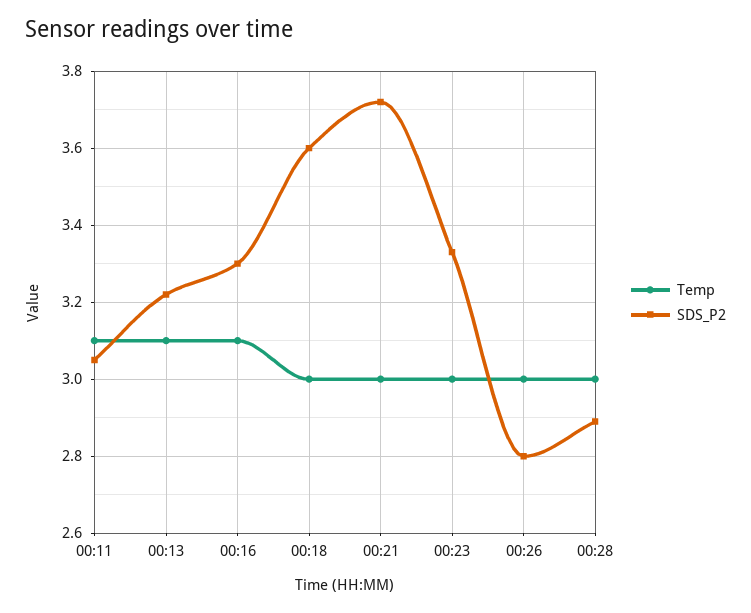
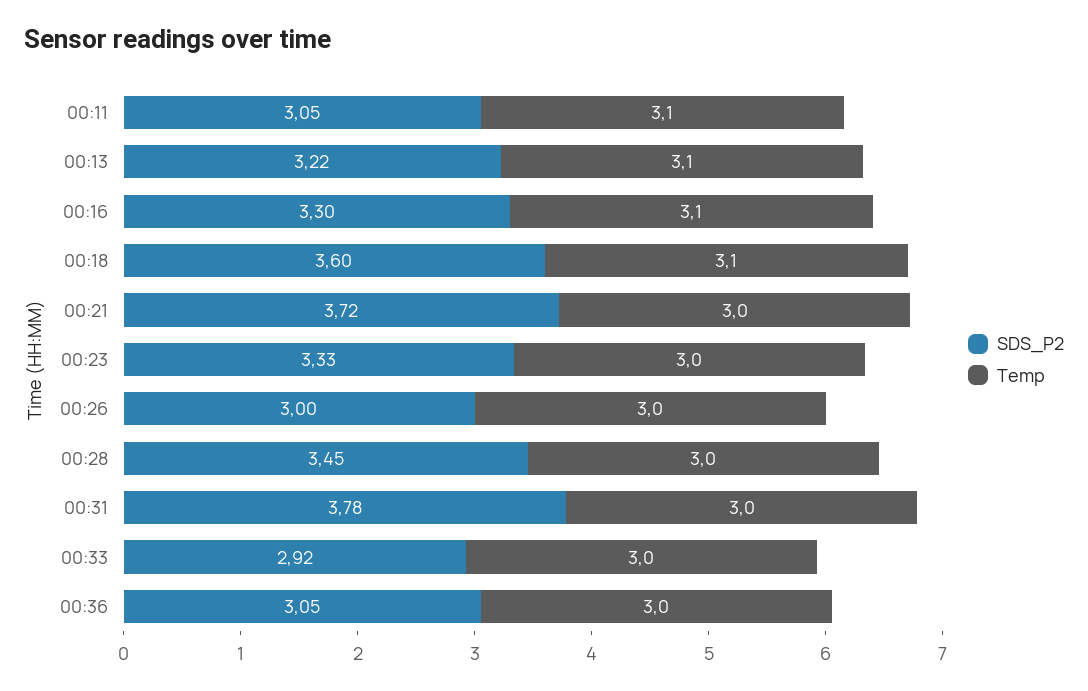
Temp, 00:18: 3 -> 3.1
SDS_P2, 00:26: 2.8 -> 3
SDS_P2, 00:28: 2.9 -> 3.45
SDS_P2, 00:31: none -> 3.78
Temp, 00:31: none -> 3
SDS_P2, 00:33: none -> 2.92
Temp, 00:33: none -> 3
SDS_P2, 00:36: none -> 3.05
Temp, 00:36: none -> 3

